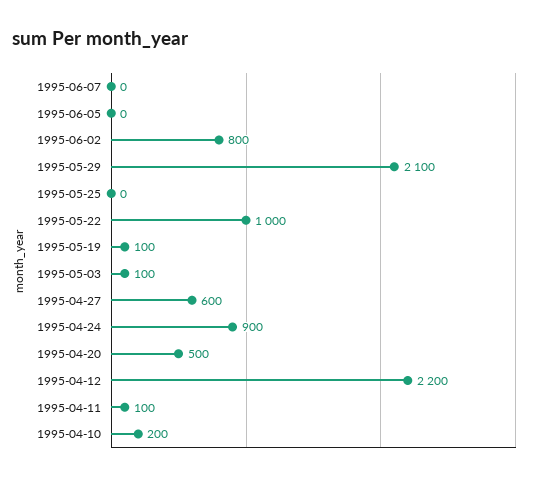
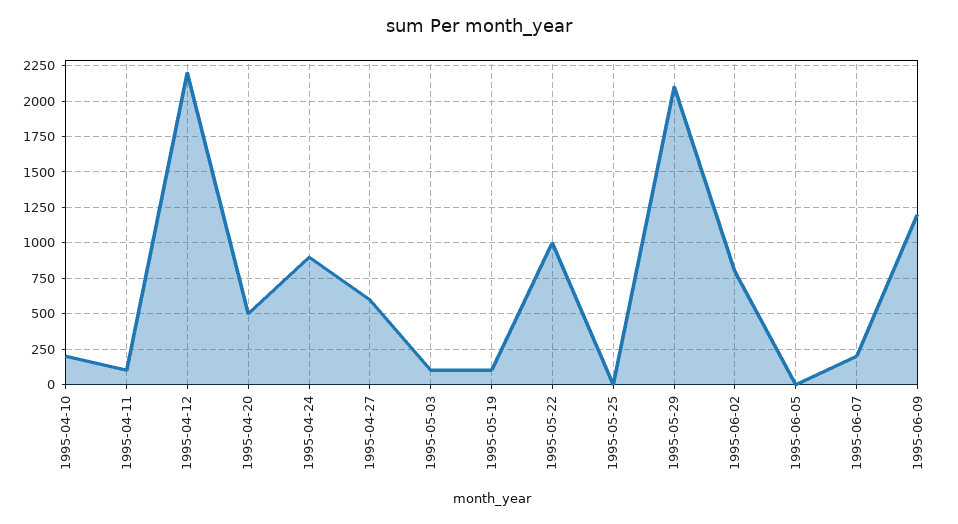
1995-06-07: 0 -> 200
1995-06-09: none -> 1200

